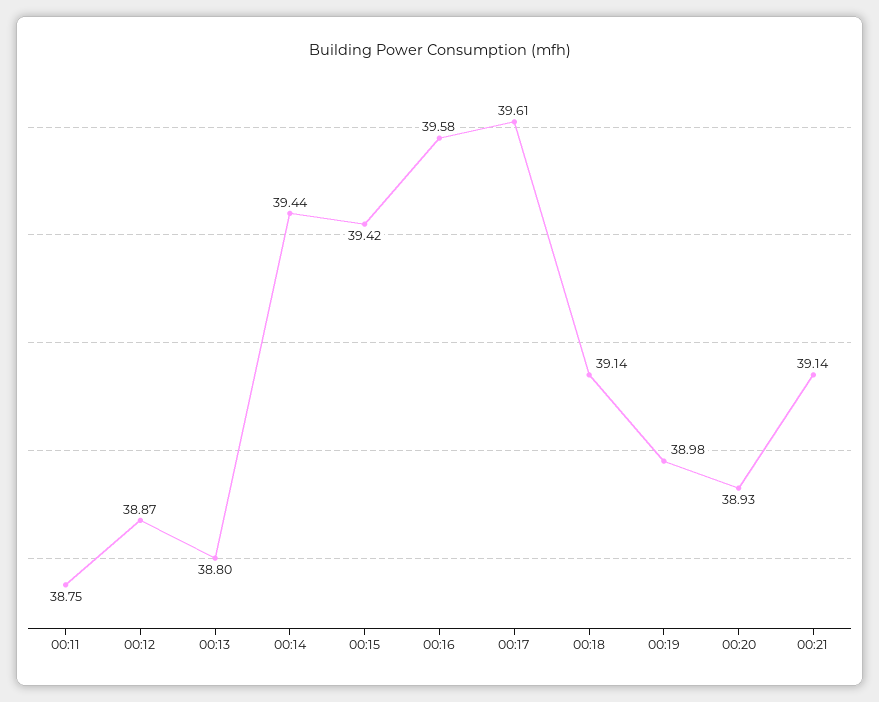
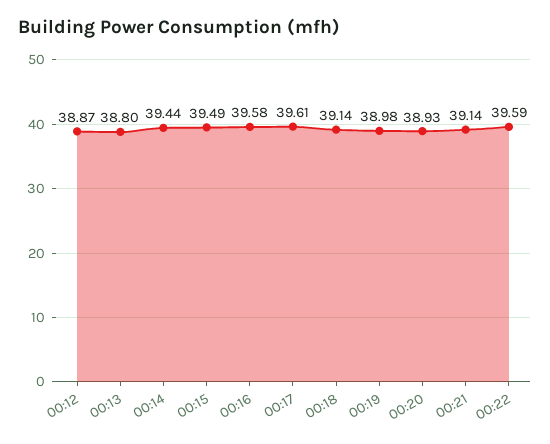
00:11: 38.75 -> none
00:15: 39.42 -> 39.49
00:22: none -> 39.59

